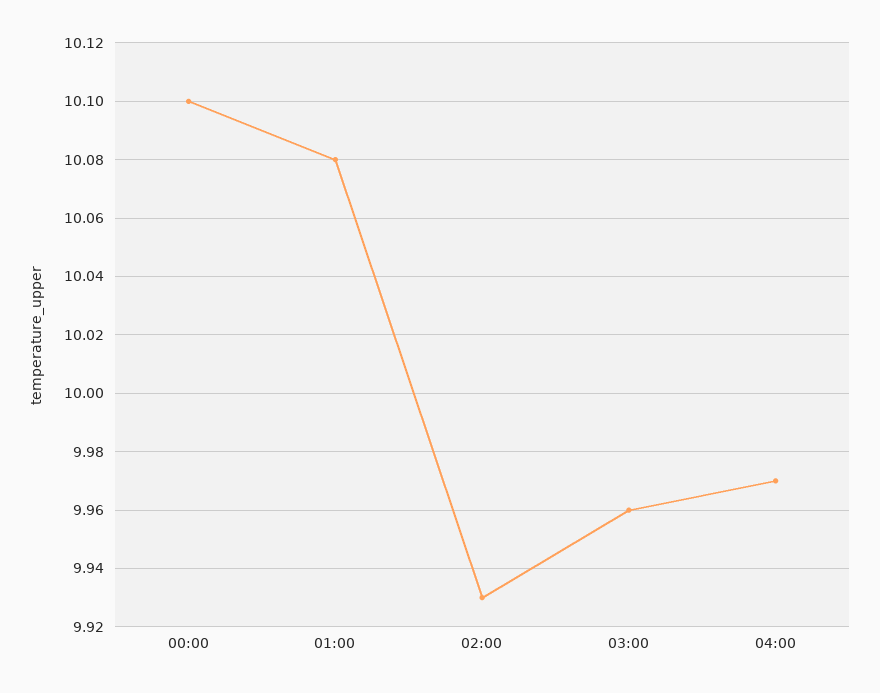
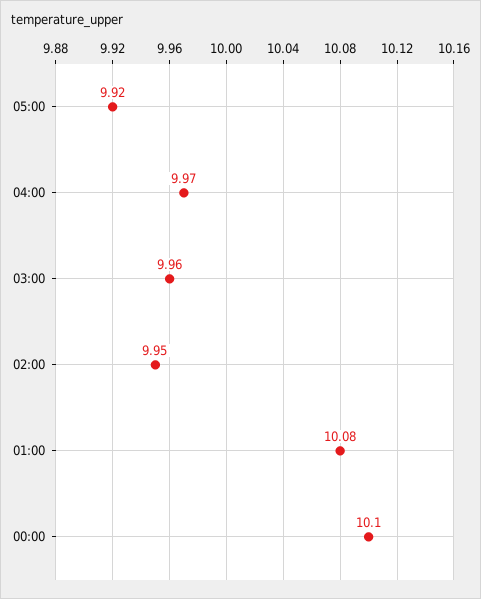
02:00: 9.93 -> 9.95
05:00: none -> 9.92

